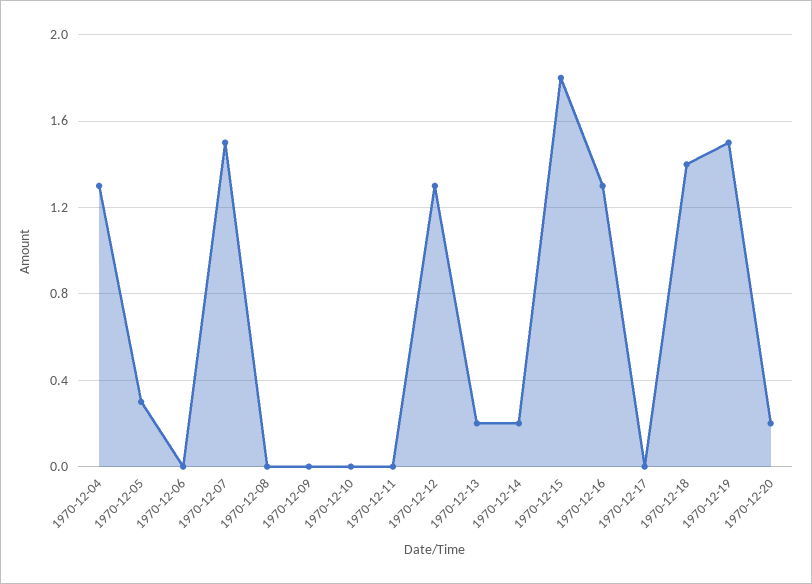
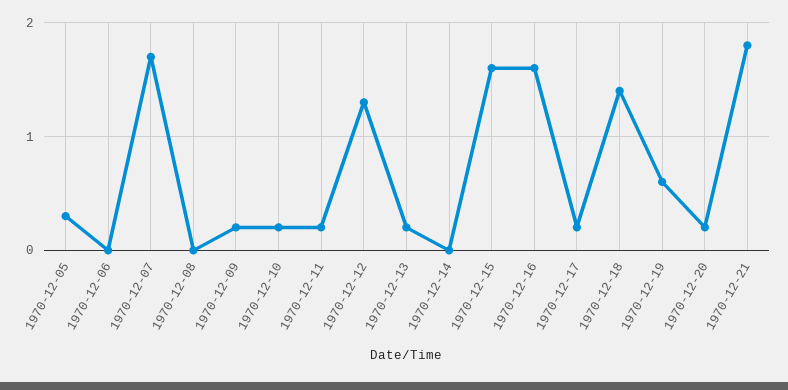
1970-12-04: 1.3 -> none
1970-12-07: 1.5 -> 1.7
1970-12-09: 0 -> 0.2
1970-12-10: 0 -> 0.2
1970-12-11: 0 -> 0.2
1970-12-14: 0.2 -> 0
1970-12-15: 1.8 -> 1.6
1970-12-16: 1.3 -> 1.6
1970-12-17: 0 -> 0.2
1970-12-19: 1.5 -> 0.6
1970-12-21: none -> 1.8

